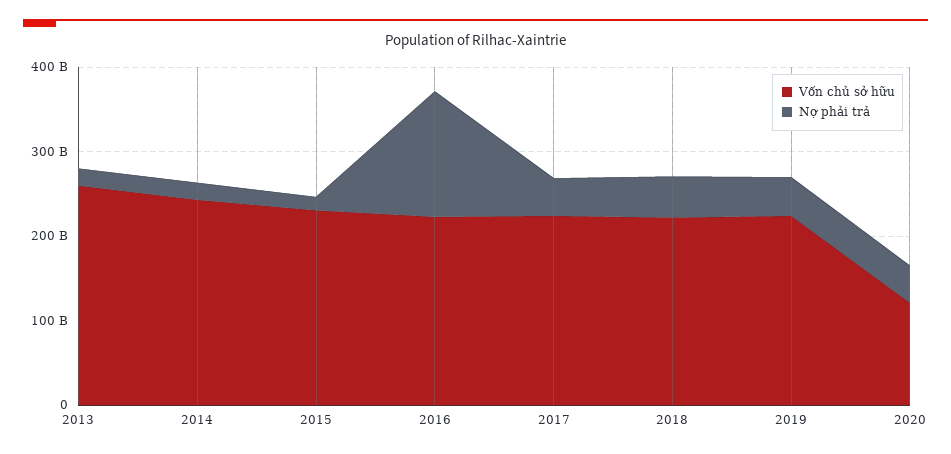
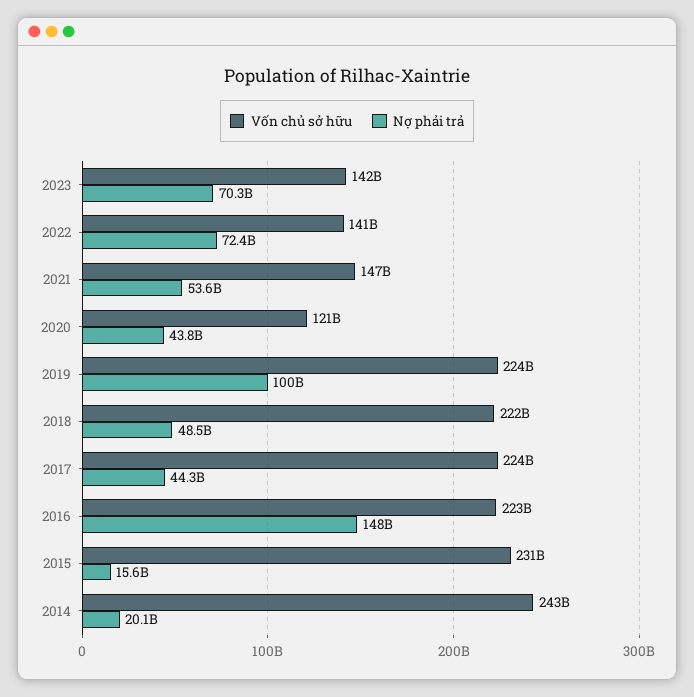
Vốn chủ sở hữu, 2013: 260000000000 -> none
Nợ phải trả, 2013: 20000000000 -> none
Nợ phải trả, 2019: 40000000000 -> 100000000000
Vốn chủ sở hữu, 2023: none -> 142000000000
Nợ phải trả, 2023: none -> 70300000000
Vốn chủ sở hữu, 2022: none -> 141000000000
Nợ phải trả, 2022: none -> 72400000000
Vốn chủ sở hữu, 2021: none -> 147000000000
Nợ phải trả, 2021: none -> 53600000000

